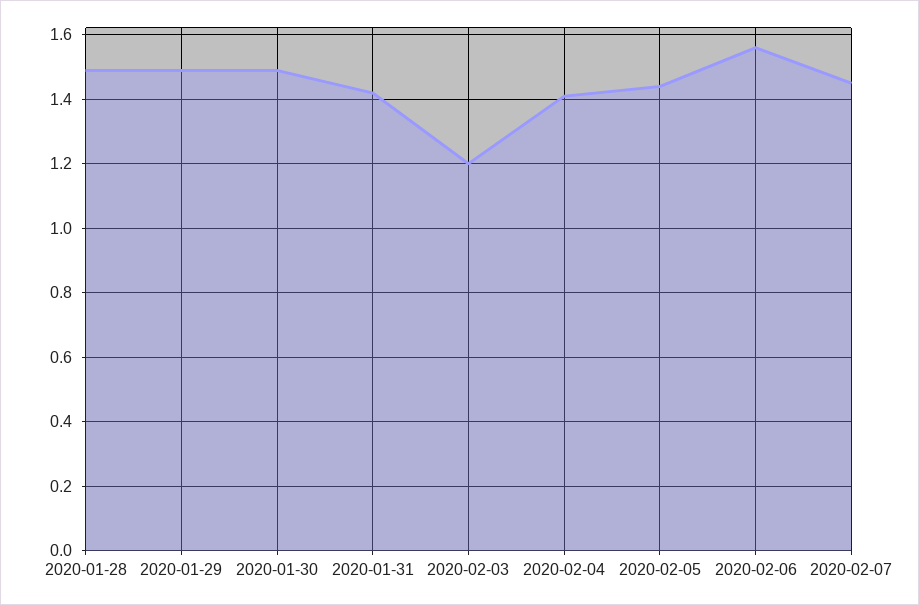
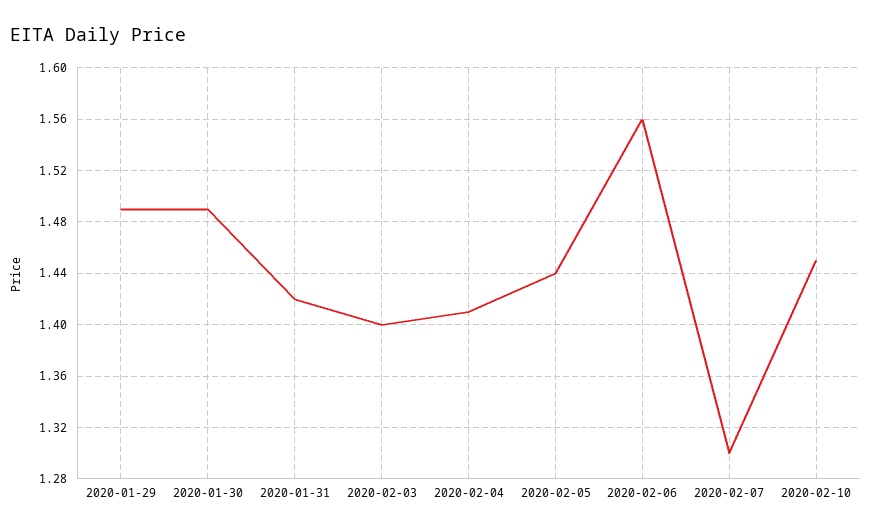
2020-01-28: 1.5 -> none
2020-02-03: 1.2 -> 1.4
2020-02-07: 1.45 -> 1.3
2020-02-10: none -> 1.45

